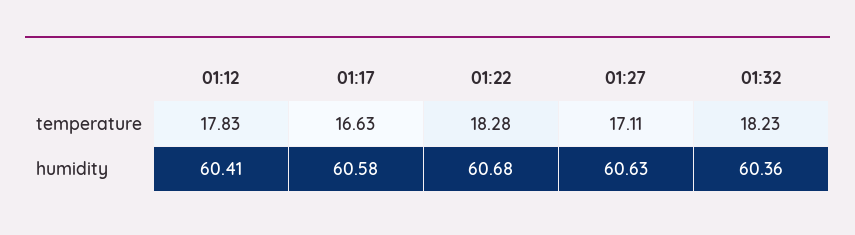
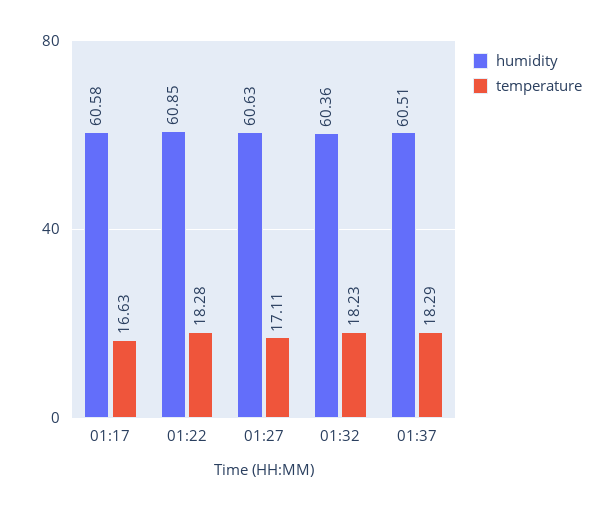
temperature, 01:12: 17.83 -> none
humidity, 01:12: 60.41 -> none
humidity, 01:22: 60.68 -> 60.85
humidity, 01:37: none -> 60.51
temperature, 01:37: none -> 18.29

